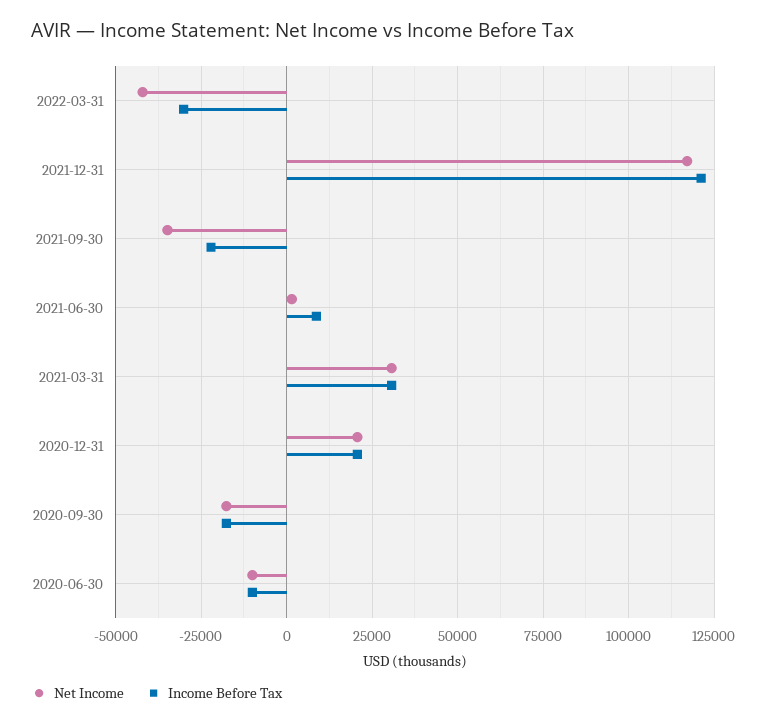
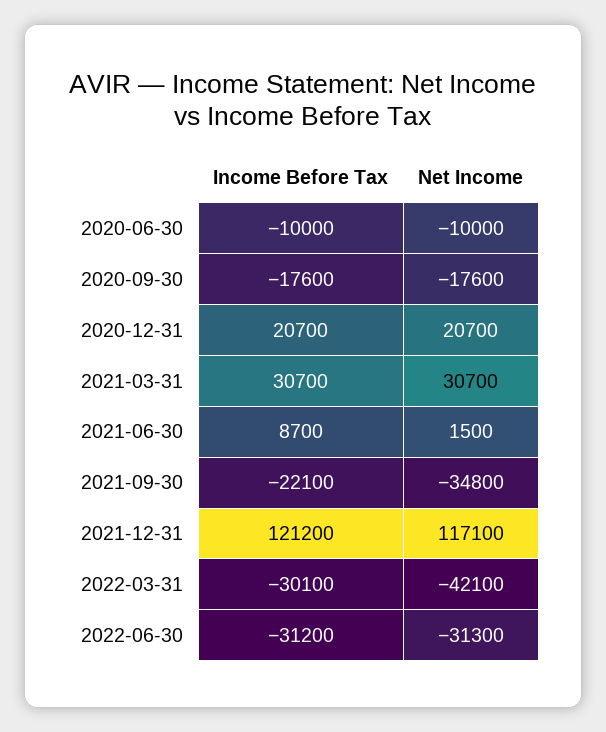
Income Before Tax, 2022-06-30: none -> -31200
Net Income, 2022-06-30: none -> -31300

